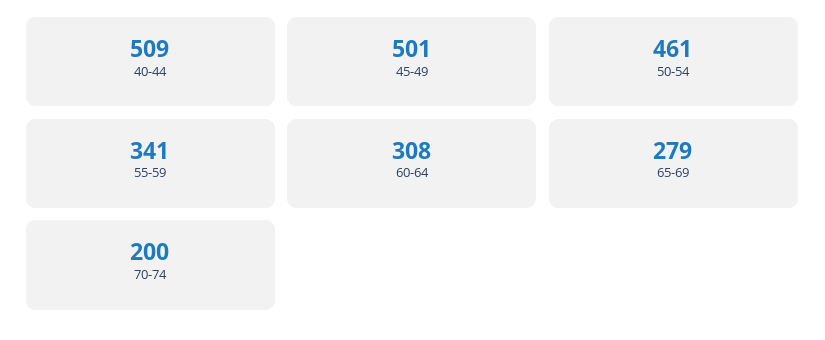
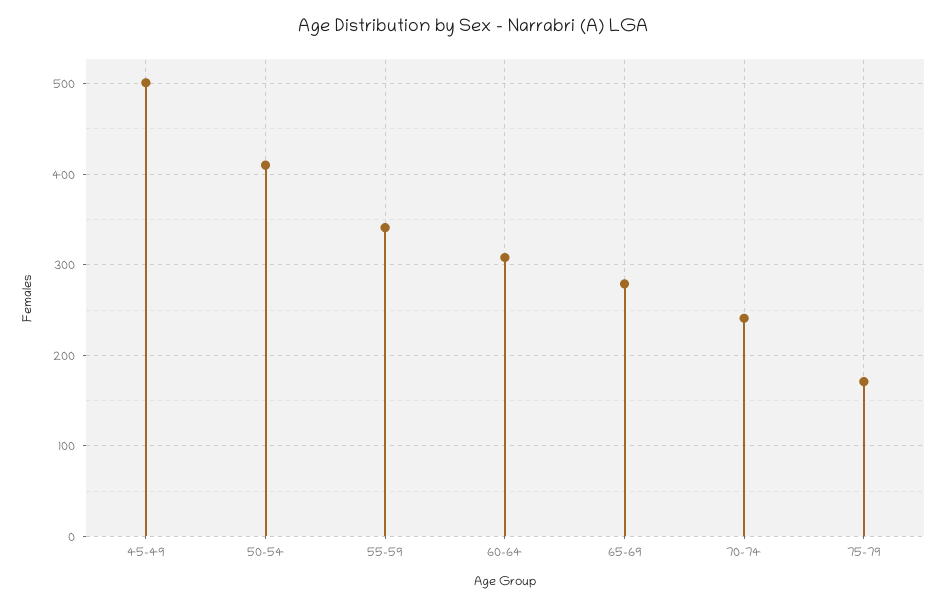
40-44: 509 -> none
50-54: 461 -> 410
70-74: 200 -> 240
75-79: none -> 170

